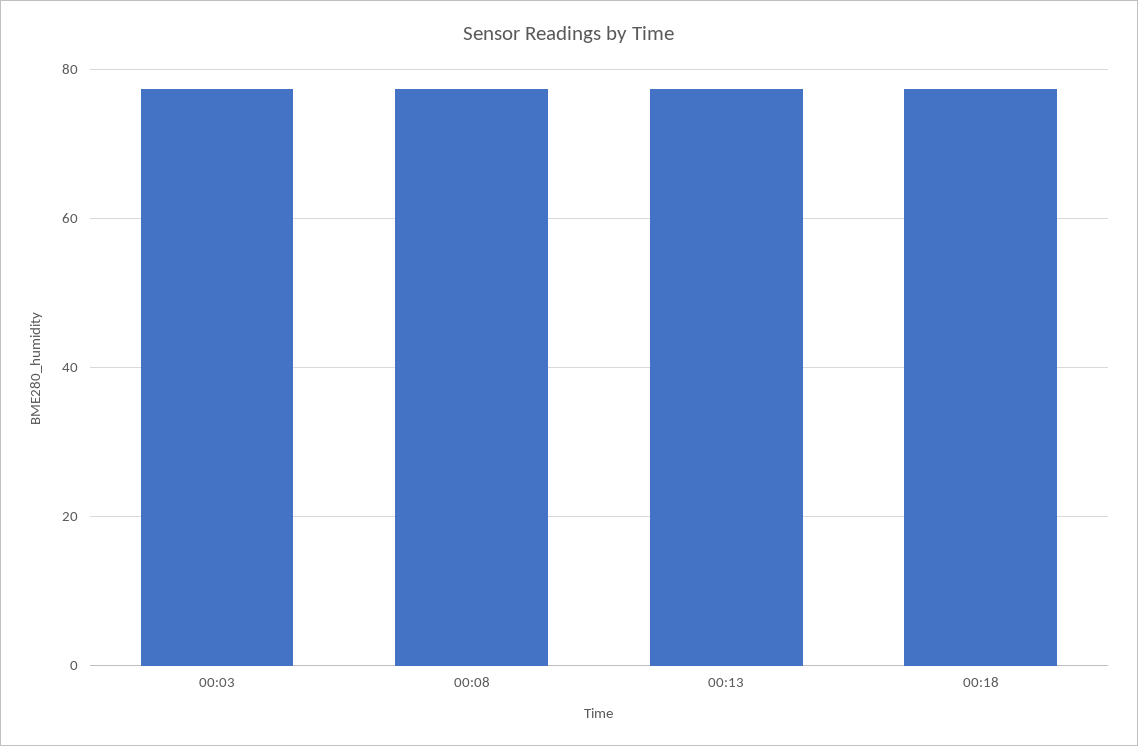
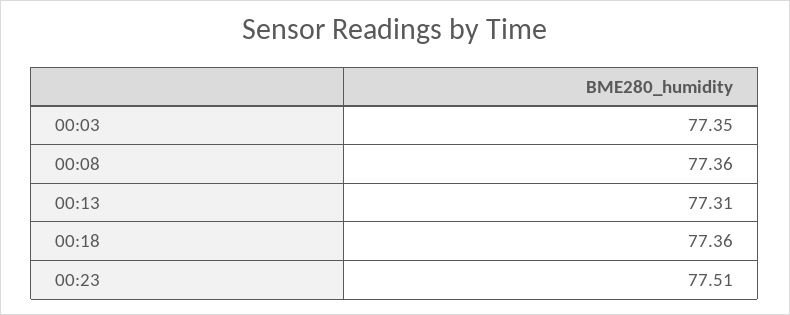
00:23: none -> 77.51

